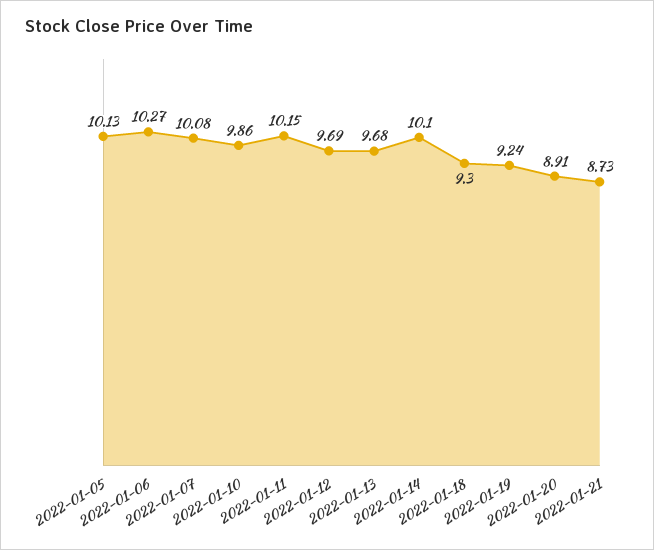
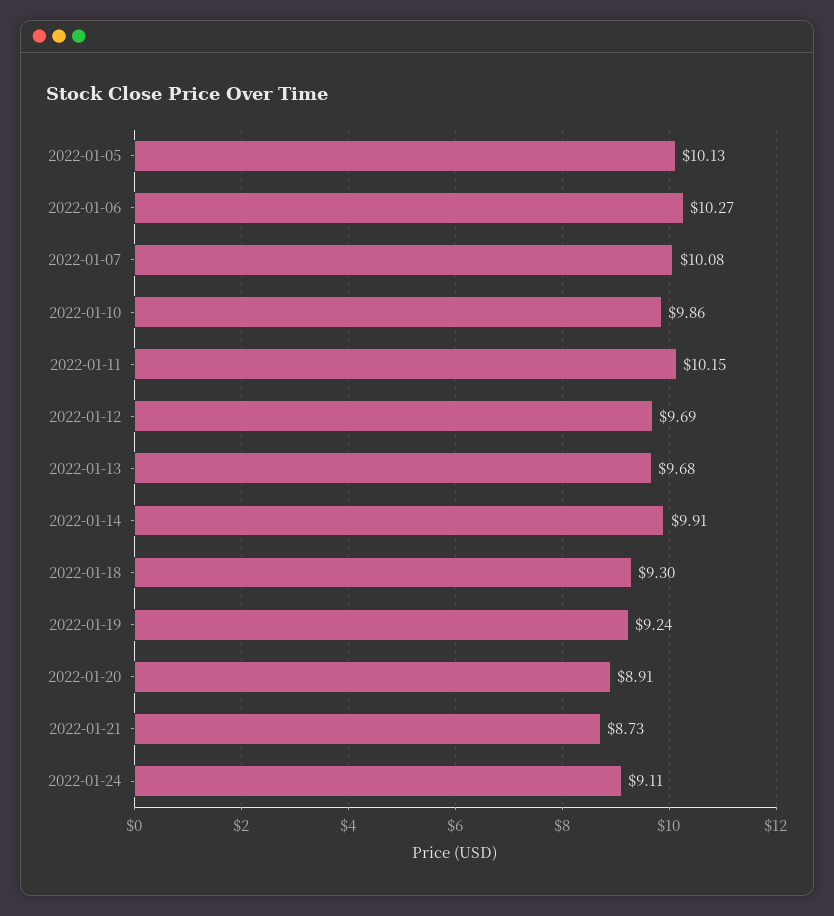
2022-01-14: 10.1 -> 9.91
2022-01-24: none -> 9.11

